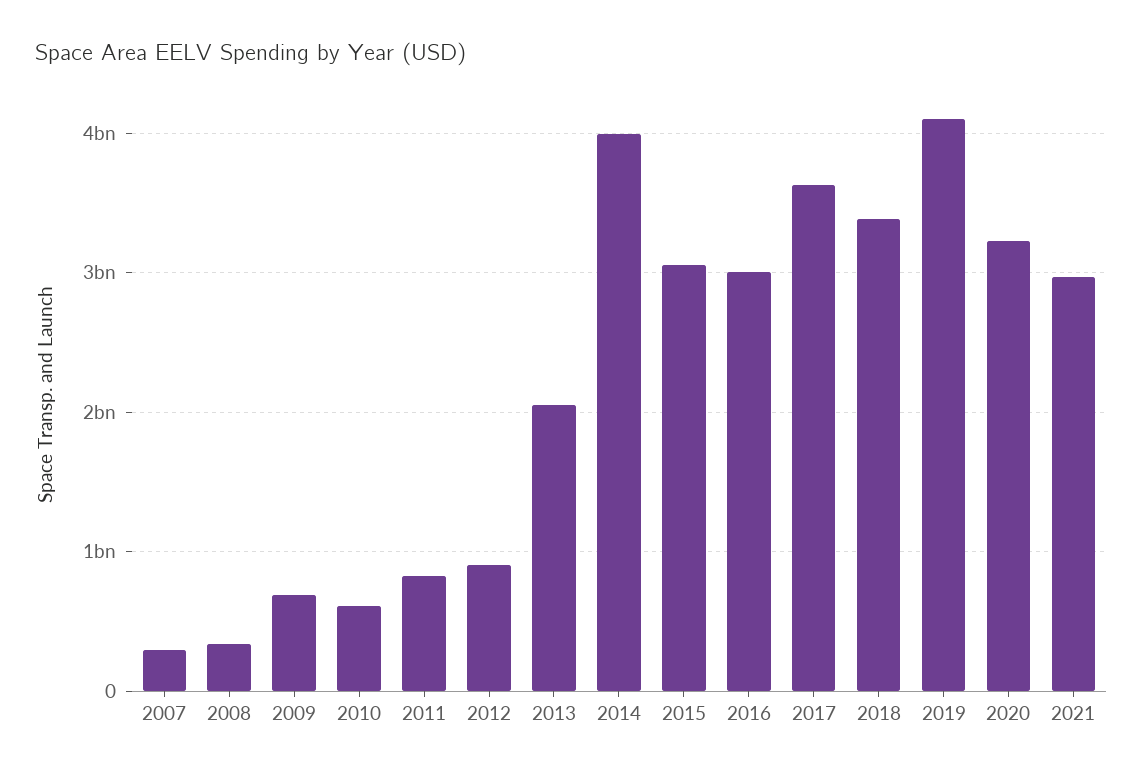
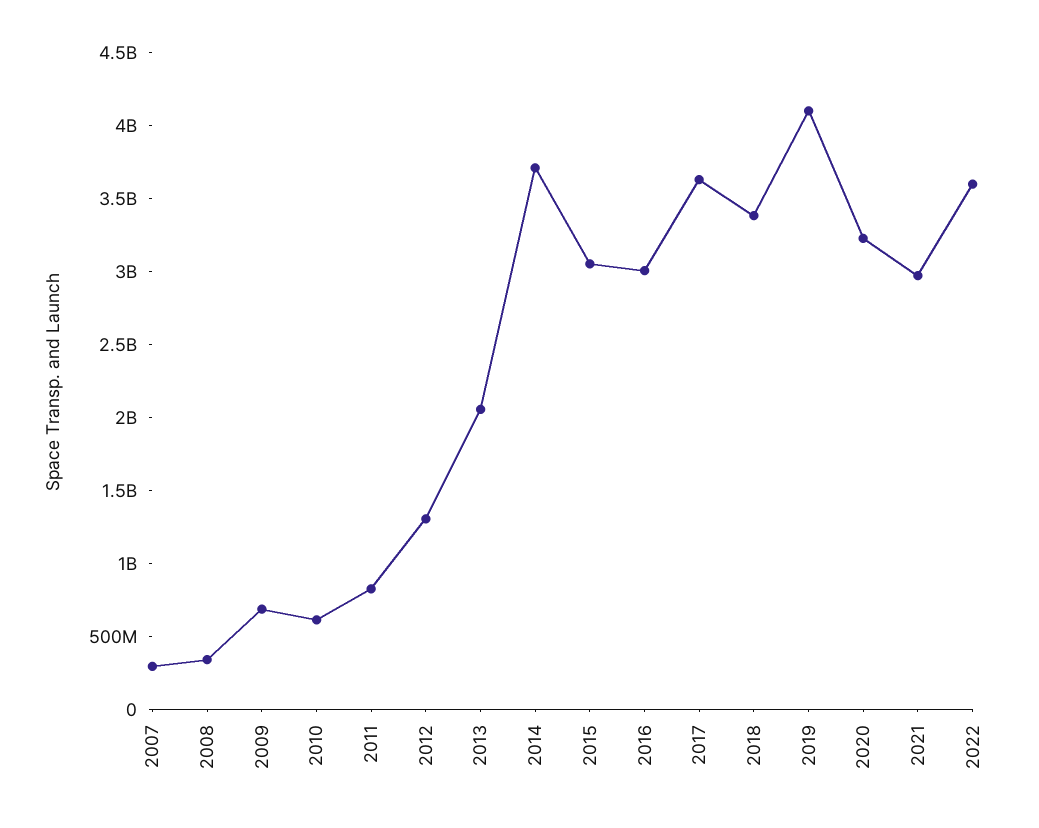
2012: 900000000 -> 1300000000
2014: 4000000000 -> 3700000000
2022: none -> 3600000000

